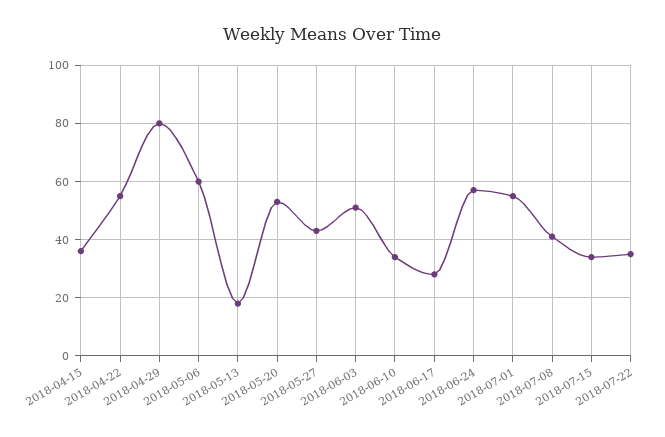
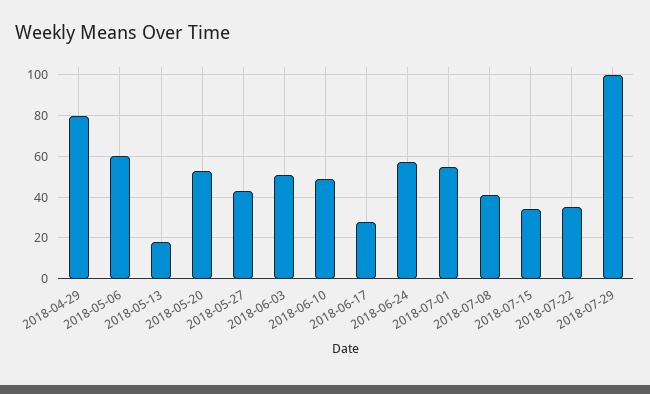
2018-04-15: 35 -> none
2018-04-22: 55 -> none
2018-06-10: 35 -> 50
2018-07-29: none -> 100

